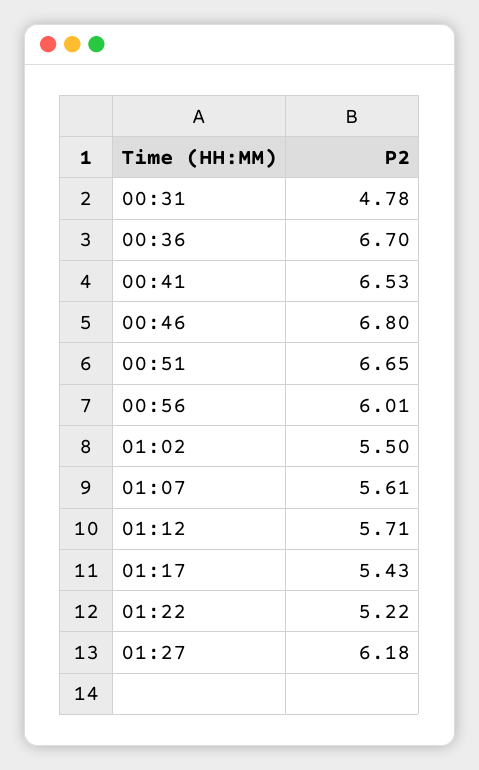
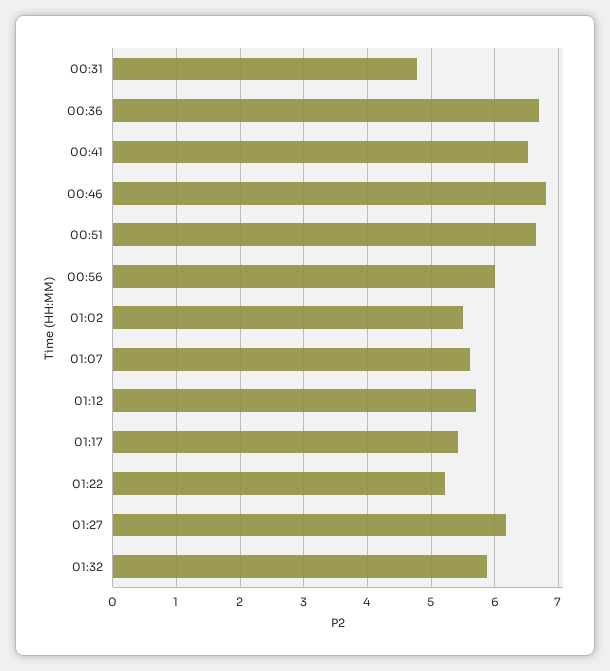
01:32: none -> 5.9

